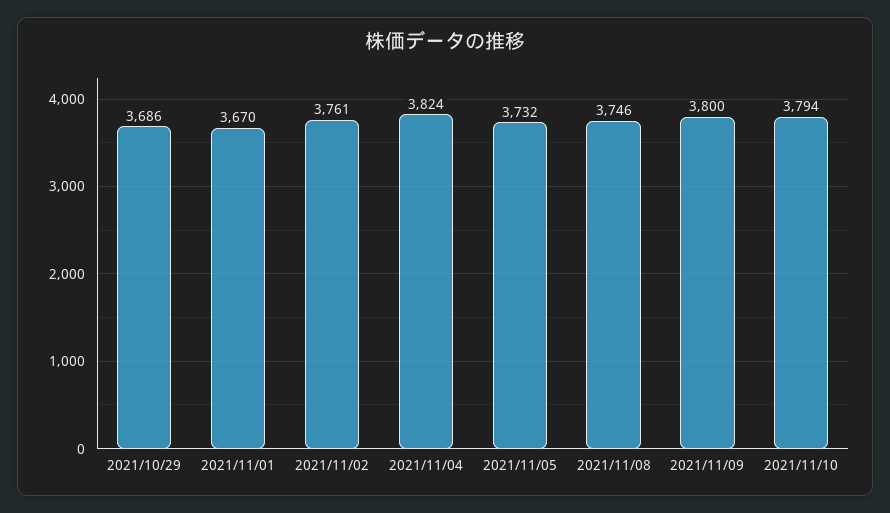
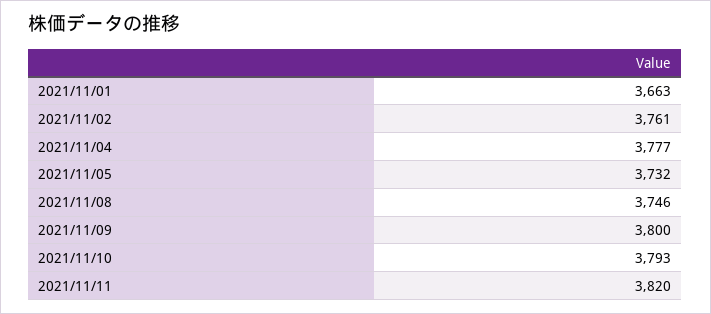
2021/10/29: 3686 -> none
2021/11/01: 3670 -> 3663
2021/11/04: 3824 -> 3777
2021/11/10: 3794 -> 3793
2021/11/11: none -> 3820

